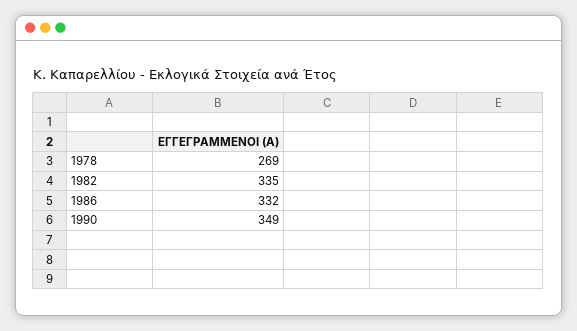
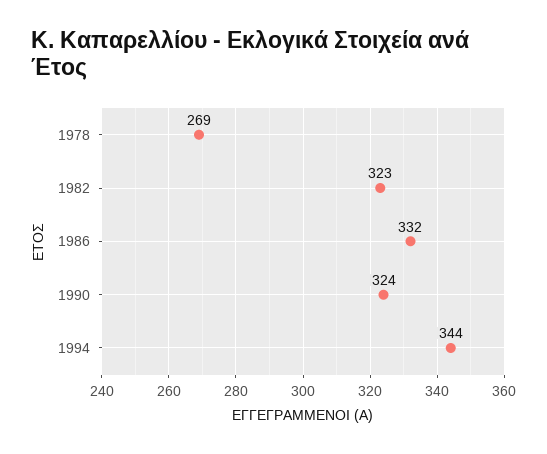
1982: 335 -> 323
1990: 349 -> 324
1994: none -> 344

